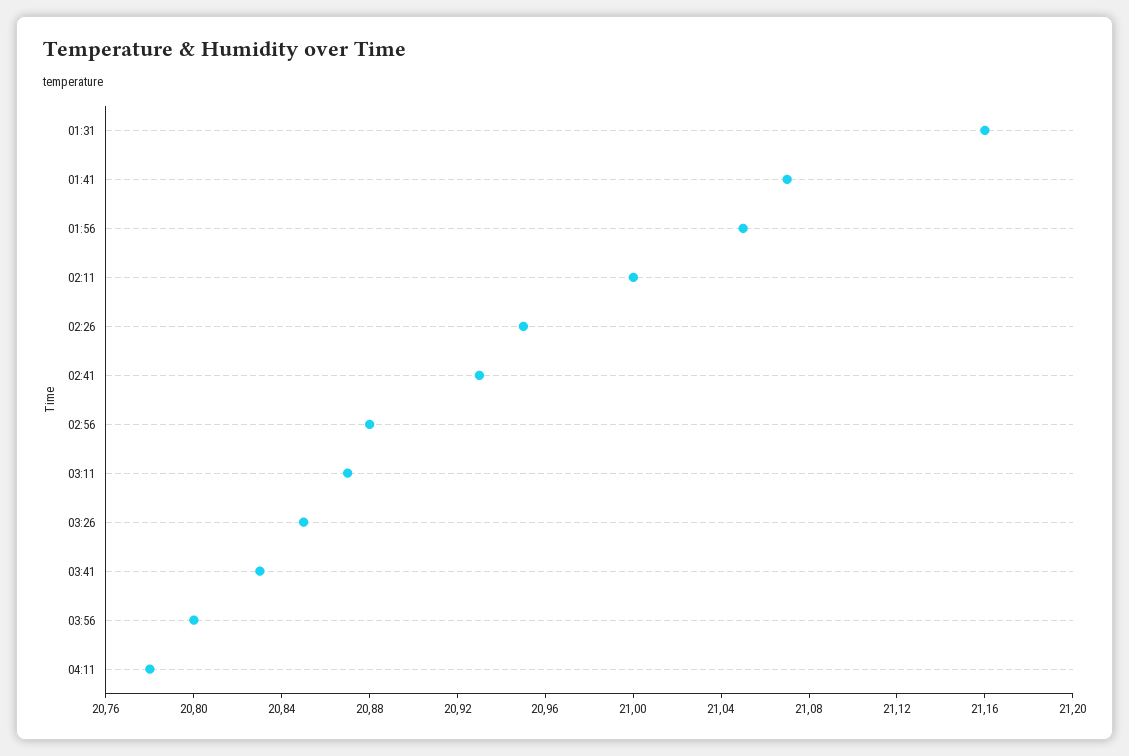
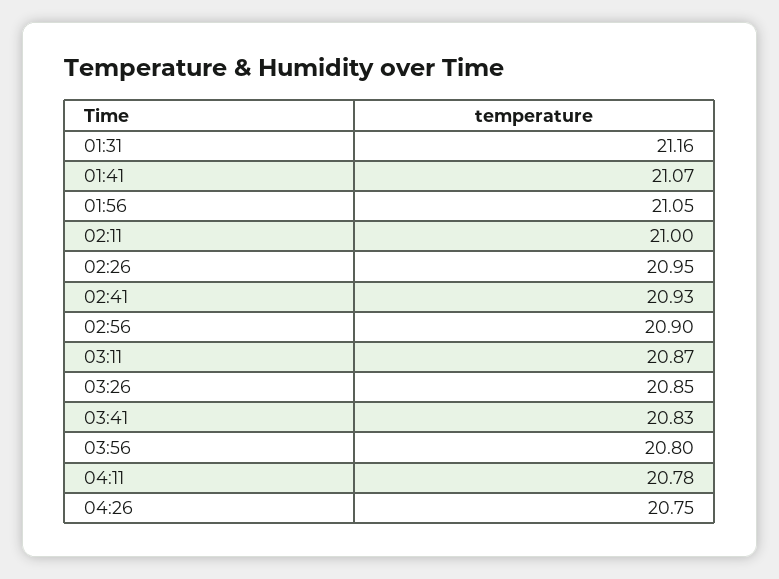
02:56: 20.88 -> 20.9
04:26: none -> 20.75

